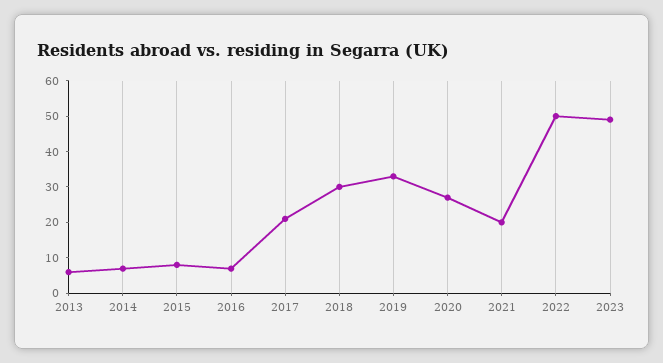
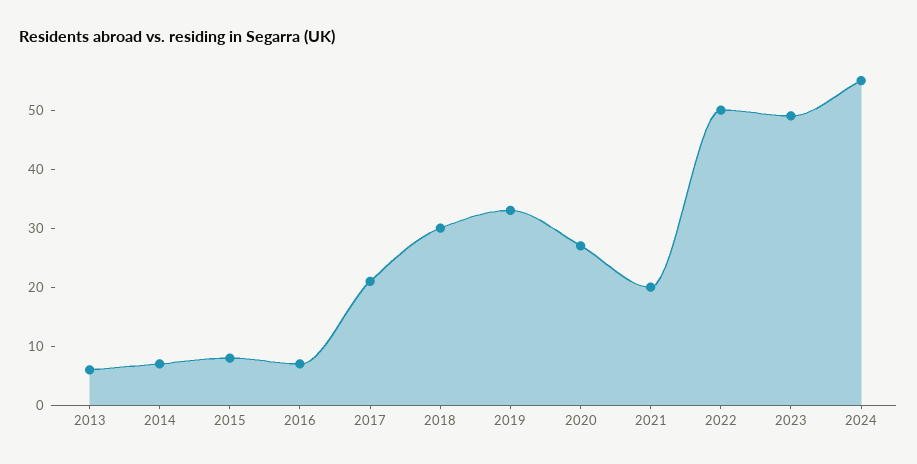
2024: none -> 55

